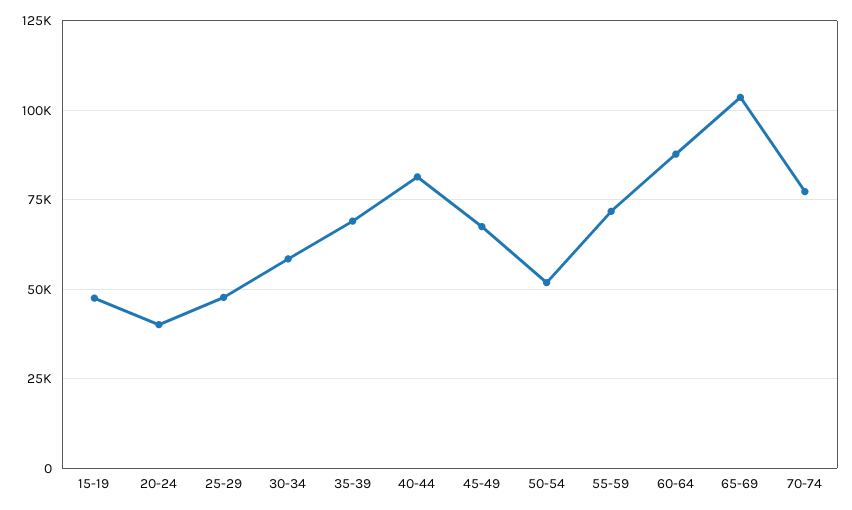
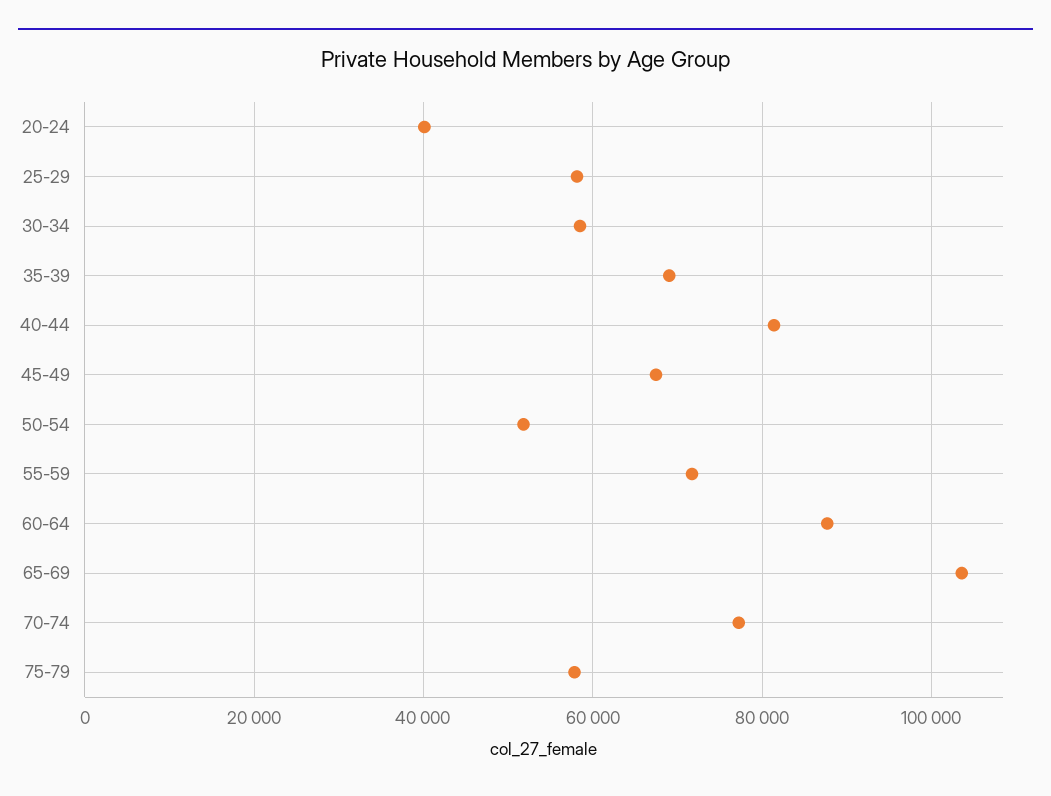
15-19: 47500 -> none
25-29: 47500 -> 58000
75-79: none -> 58000

